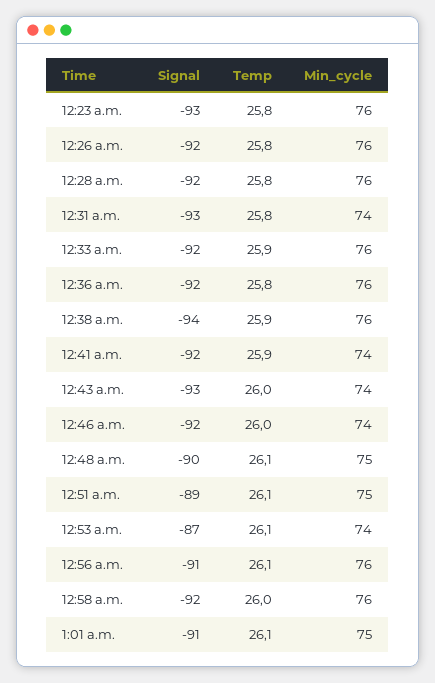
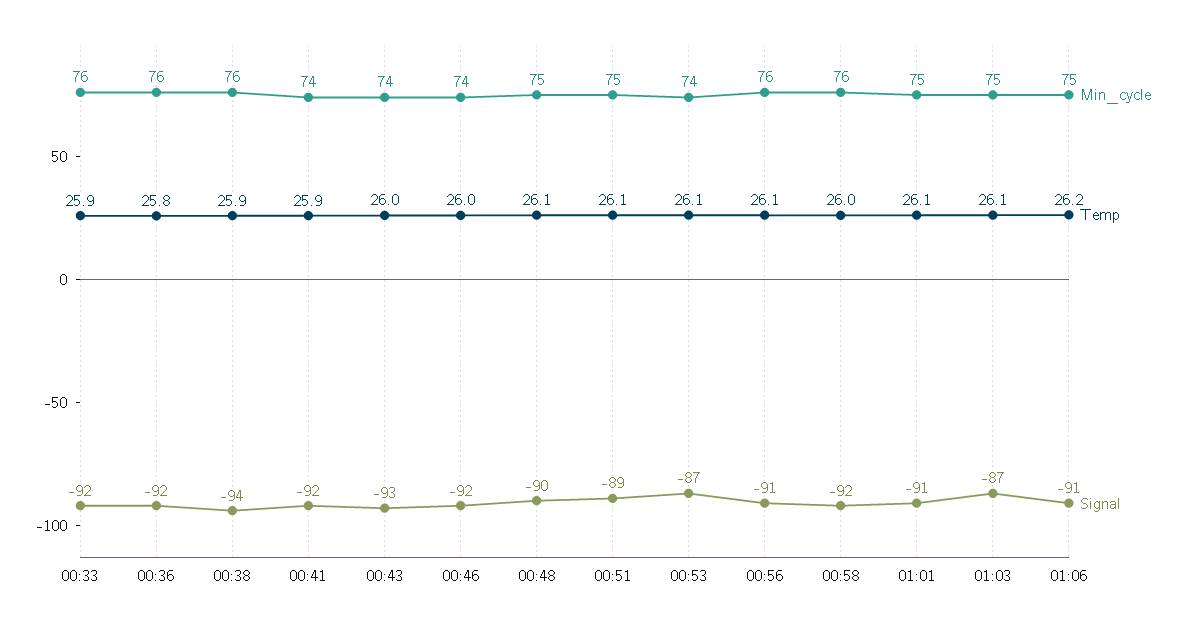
Signal, 12:23 a.m.: -93 -> none
Temp, 12:23 a.m.: 25.8 -> none
Min_cycle, 12:23 a.m.: 76 -> none
Signal, 12:26 a.m.: -92 -> none
Temp, 12:26 a.m.: 25.8 -> none
Min_cycle, 12:26 a.m.: 76 -> none
Signal, 12:28 a.m.: -92 -> none
Temp, 12:28 a.m.: 25.8 -> none
Min_cycle, 12:28 a.m.: 76 -> none
Signal, 12:31 a.m.: -93 -> none
Temp, 12:31 a.m.: 25.8 -> none
Min_cycle, 12:31 a.m.: 74 -> none
Min_cycle, 01:03: none -> 75
Temp, 01:03: none -> 26.1
Signal, 01:03: none -> -87
Min_cycle, 01:06: none -> 75
Temp, 01:06: none -> 26.2
Signal, 01:06: none -> -91

